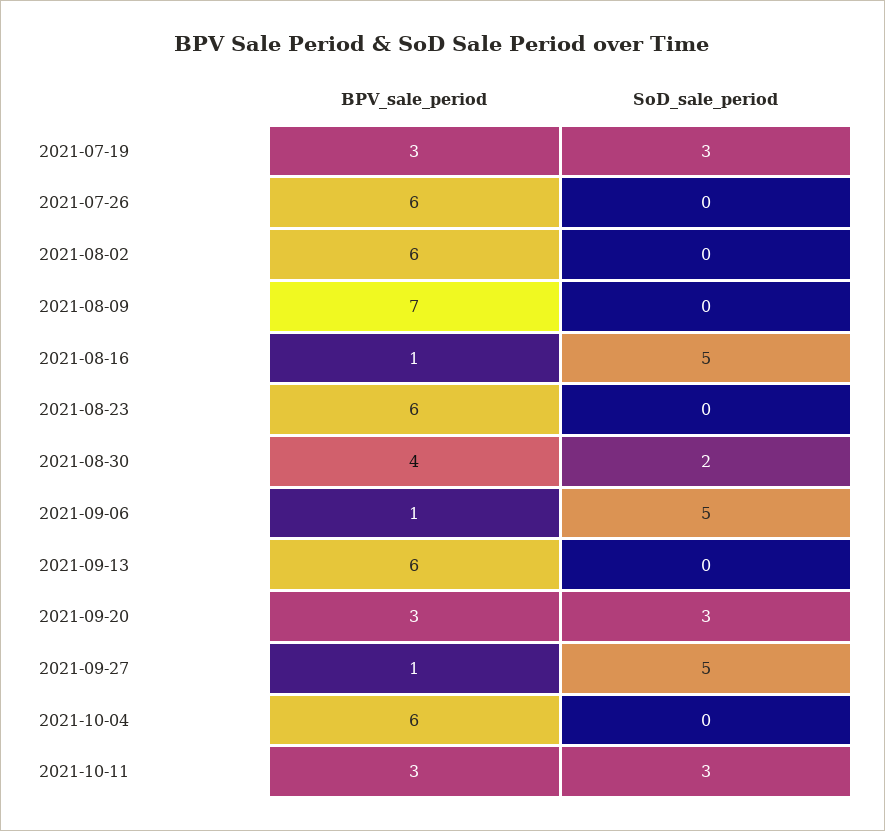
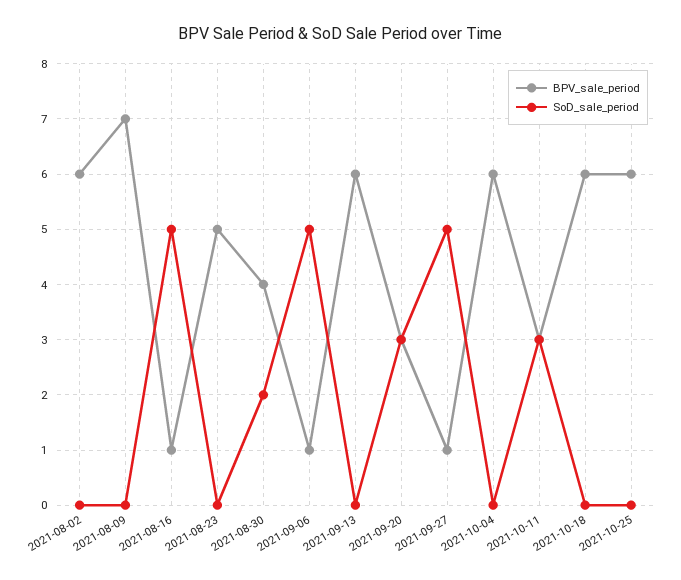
BPV_sale_period, 2021-07-19: 3 -> none
SoD_sale_period, 2021-07-19: 3 -> none
BPV_sale_period, 2021-07-26: 6 -> none
SoD_sale_period, 2021-07-26: 0 -> none
BPV_sale_period, 2021-08-23: 6 -> 5
BPV_sale_period, 2021-10-18: none -> 6
SoD_sale_period, 2021-10-18: none -> 0
BPV_sale_period, 2021-10-25: none -> 6
SoD_sale_period, 2021-10-25: none -> 0

